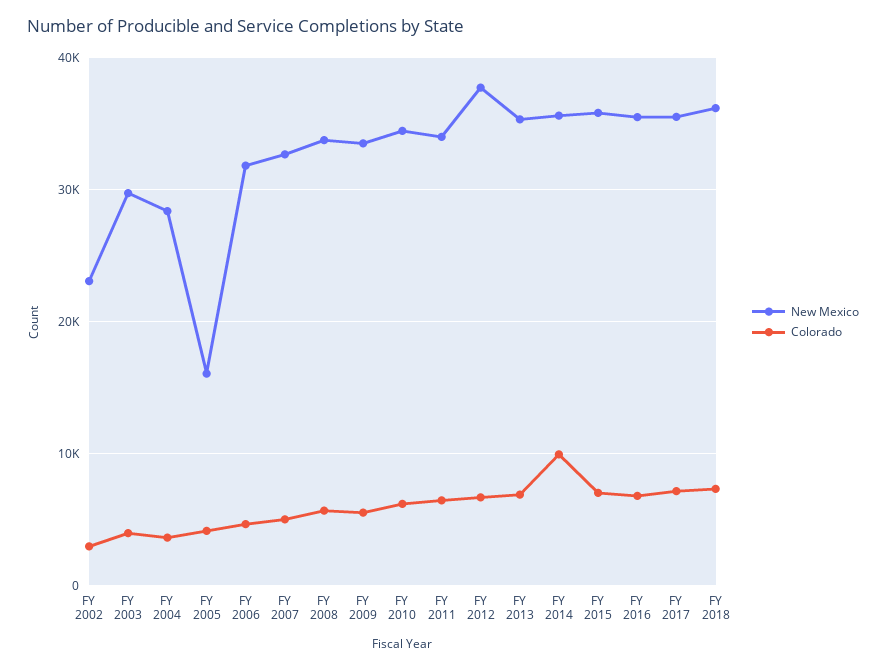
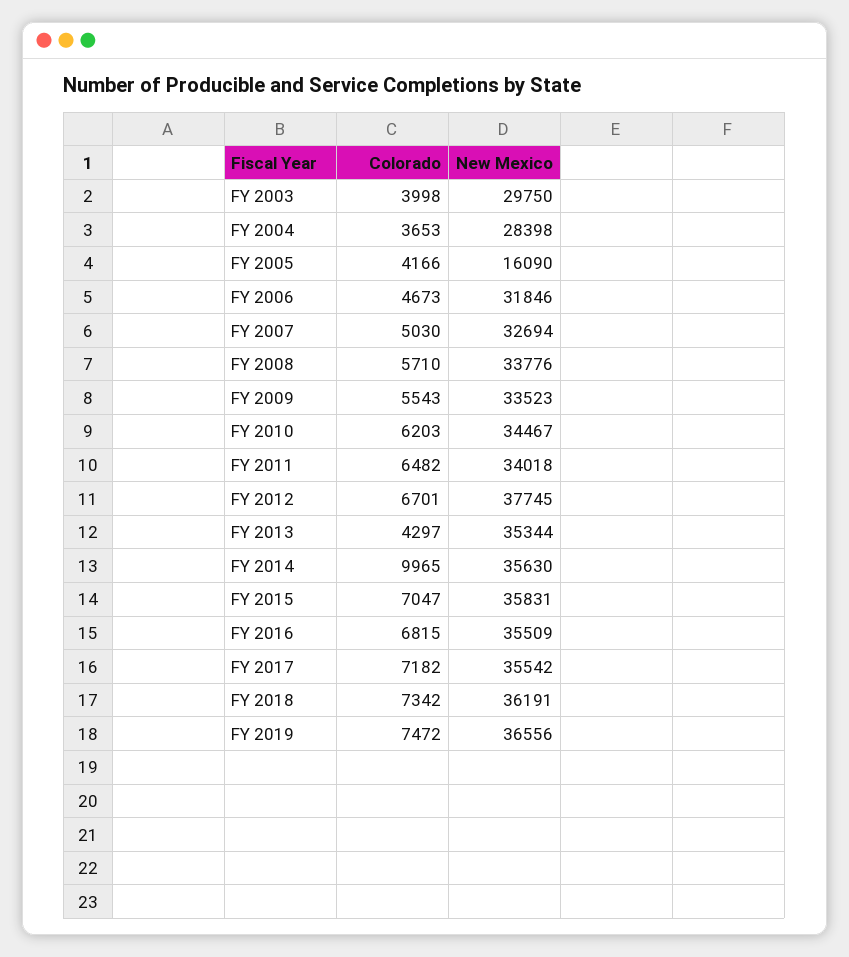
New Mexico, FY 2002: 23000 -> none
Colorado, FY 2002: 3000 -> none
Colorado, FY 2013: 7000 -> 4297
Colorado, FY 2019: none -> 7472
New Mexico, FY 2019: none -> 36556

